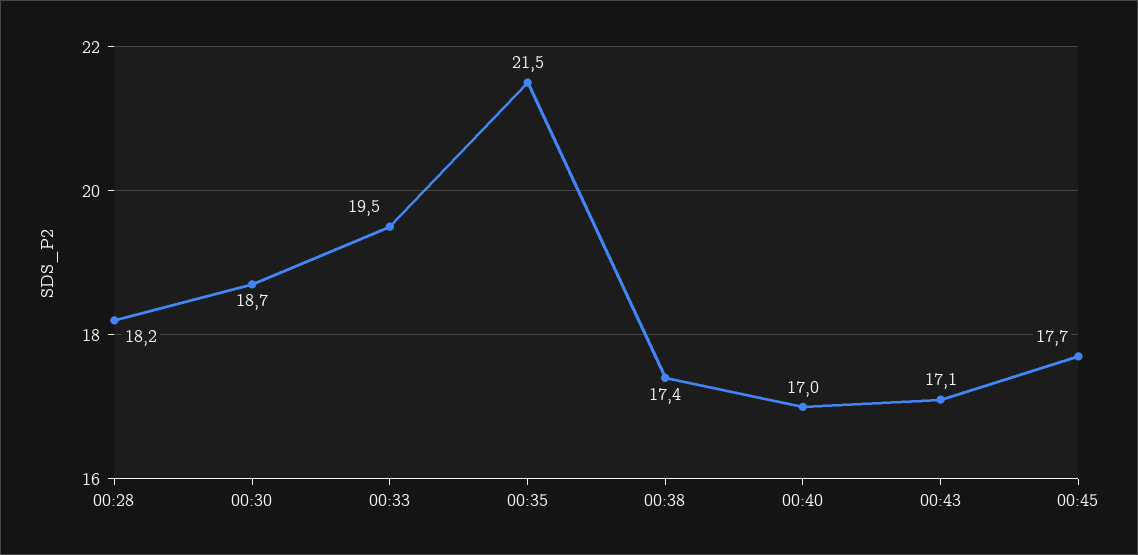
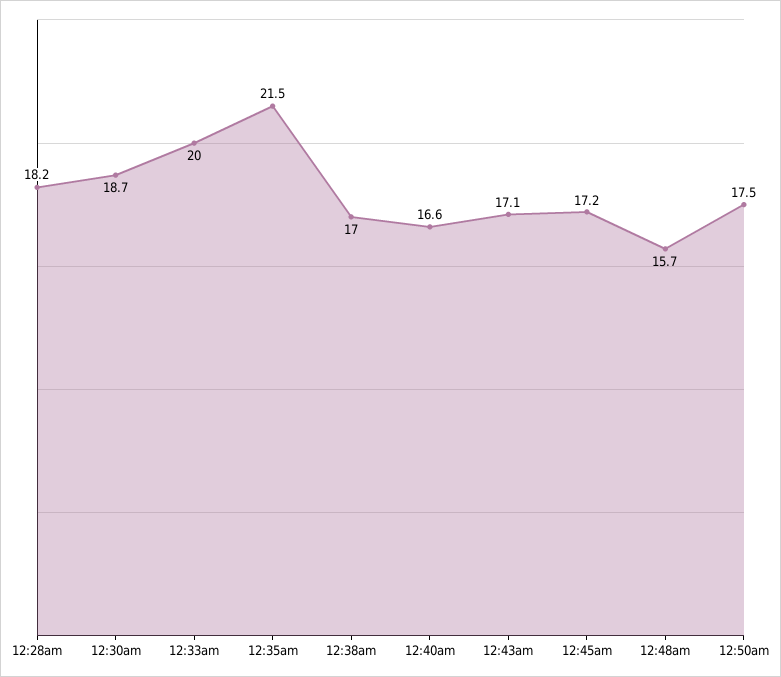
00:33: 19.5 -> 20
00:38: 17.4 -> 17
00:40: 17 -> 16.6
00:45: 17.7 -> 17.2
12:48am: none -> 15.7
12:50am: none -> 17.5

